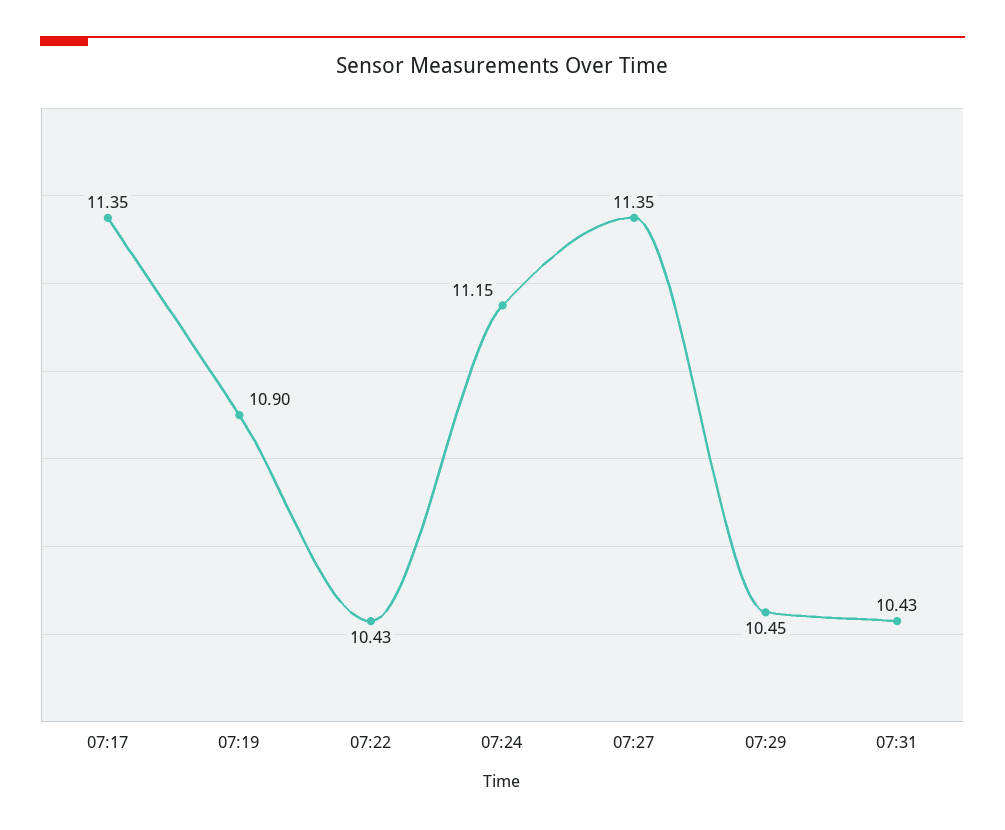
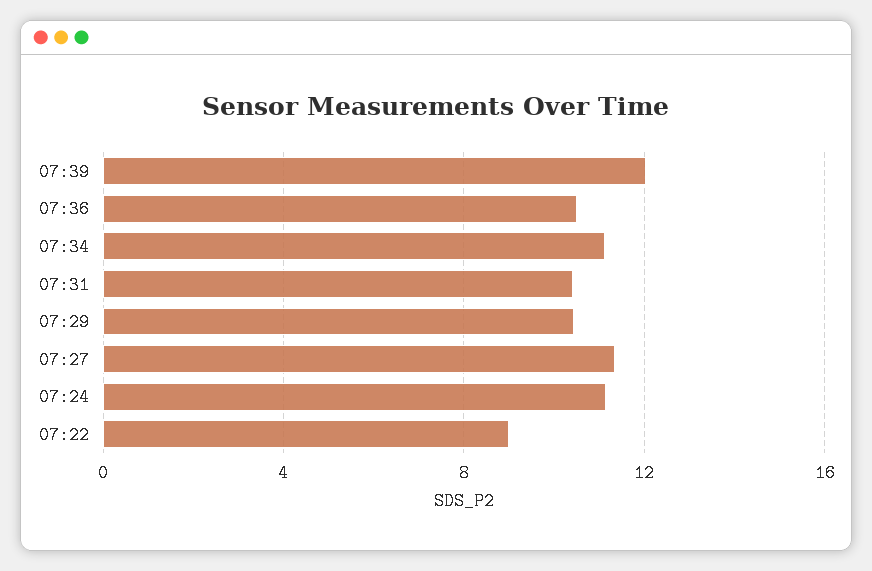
07:17: 11.35 -> none
07:19: 10.9 -> none
07:22: 10.43 -> 9
07:39: none -> 12
07:36: none -> 10.5
07:34: none -> 11

